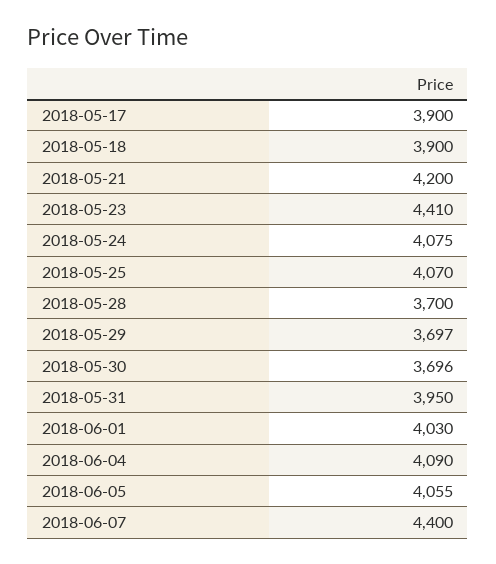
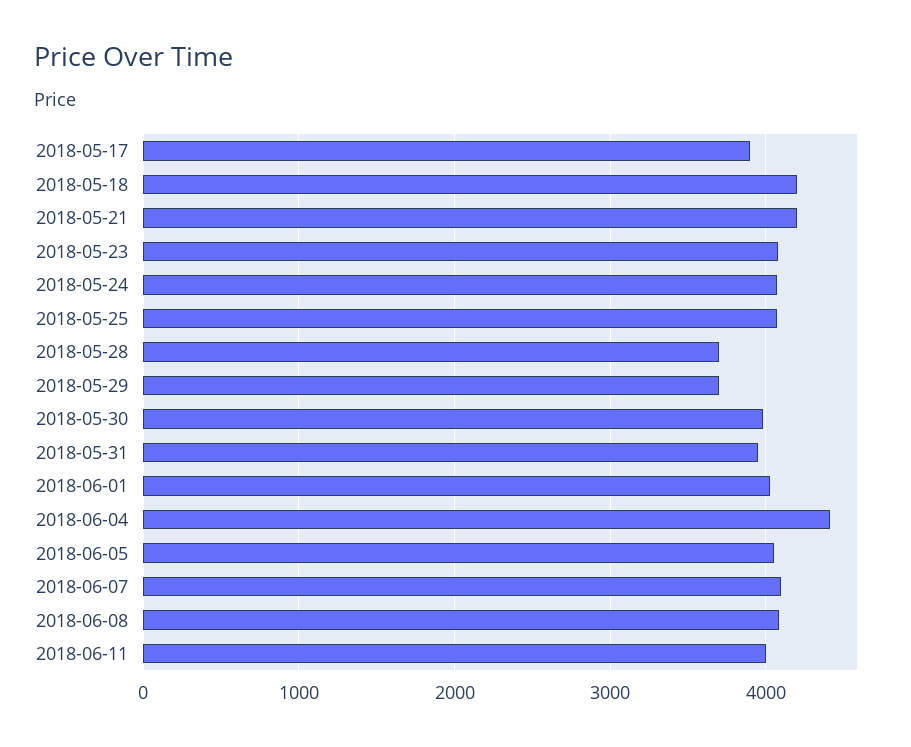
2018-05-18: 3900 -> 4200
2018-05-23: 4410 -> 4100
2018-05-30: 3696 -> 4000
2018-06-04: 4090 -> 4400
2018-06-07: 4400 -> 4100
2018-06-08: none -> 4100
2018-06-11: none -> 4000

